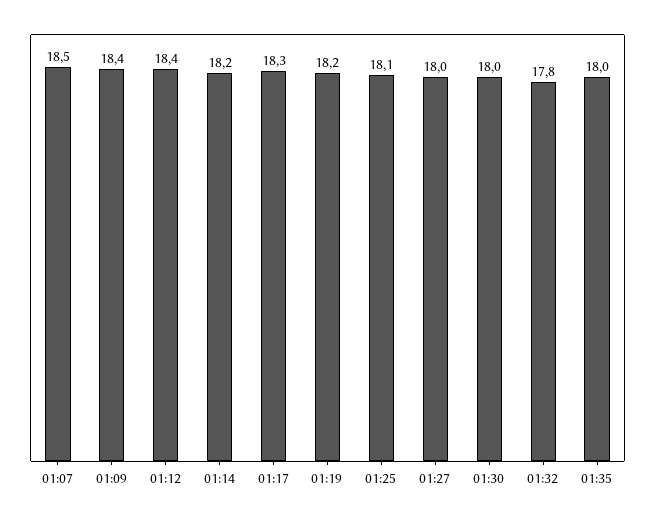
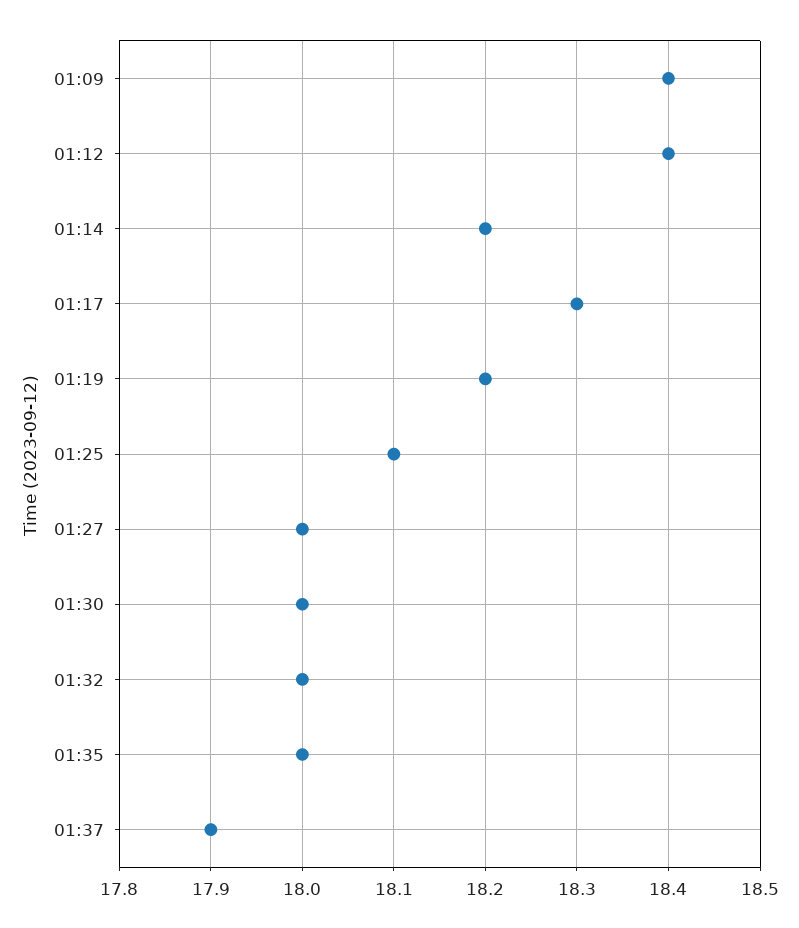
01:07: 18.5 -> none
01:32: 17.8 -> 18
01:37: none -> 17.9

